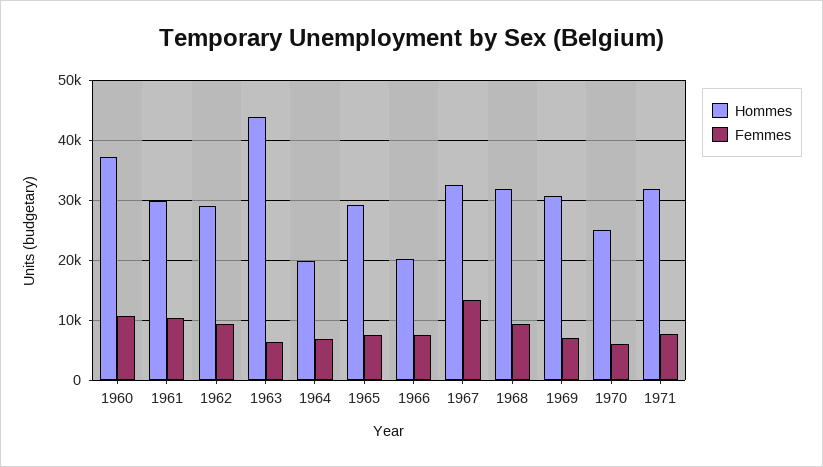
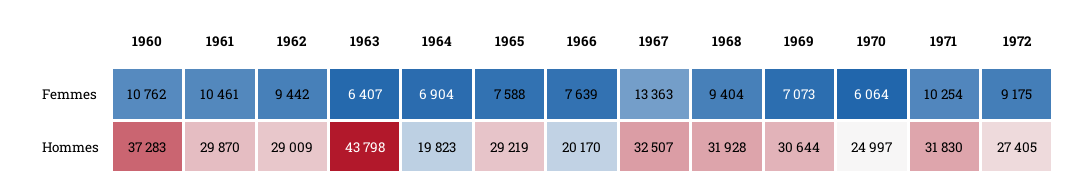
Femmes, 1971: 8000 -> 10254
Femmes, 1972: none -> 9175
Hommes, 1972: none -> 27405

